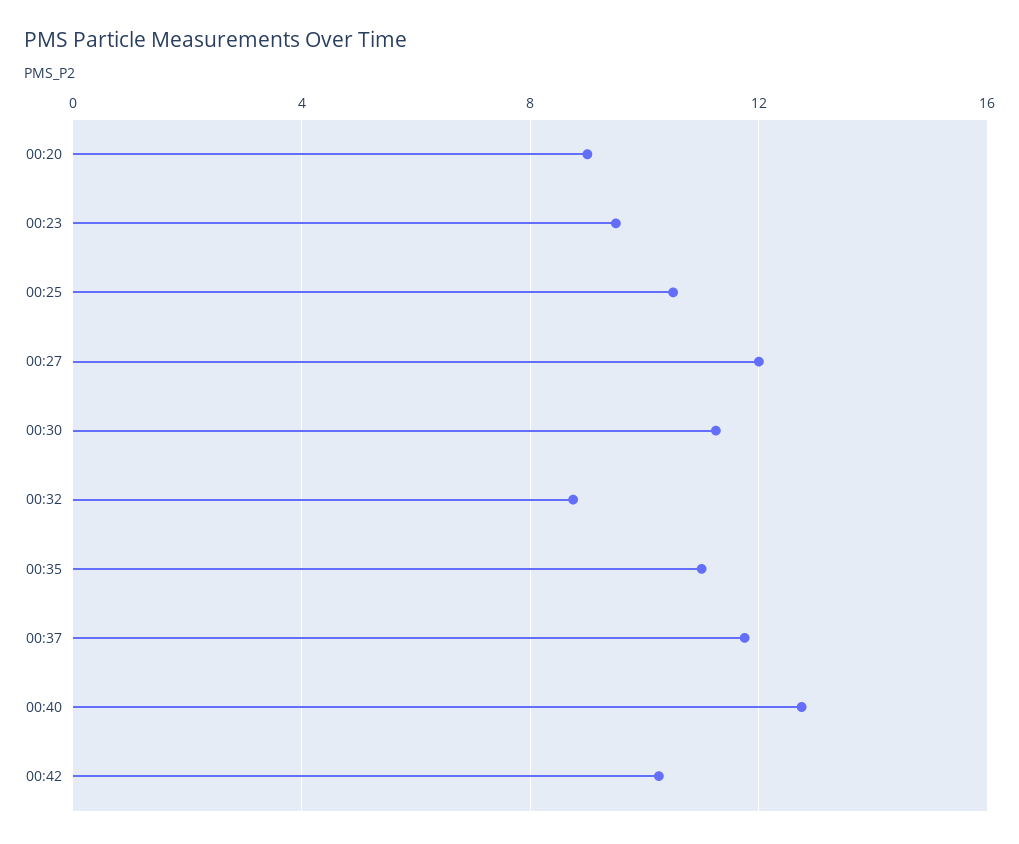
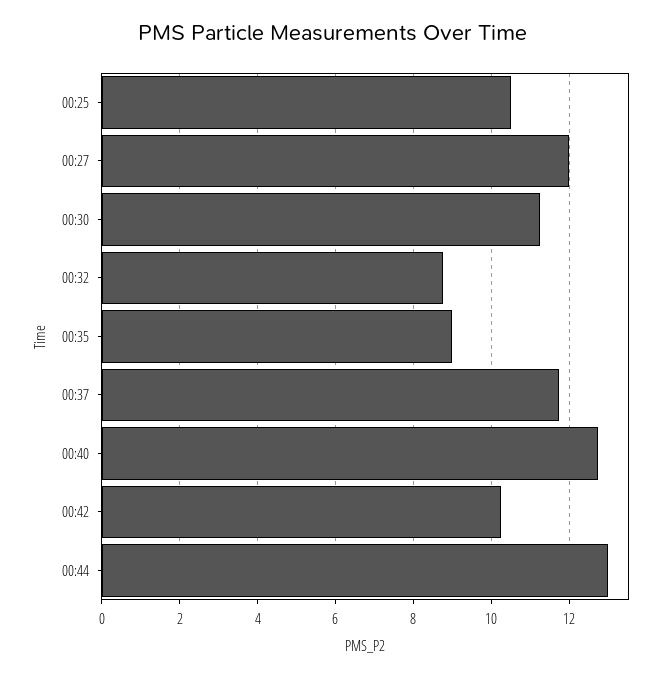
00:20: 9 -> none
00:23: 9.5 -> none
00:35: 11 -> 9
00:44: none -> 13

